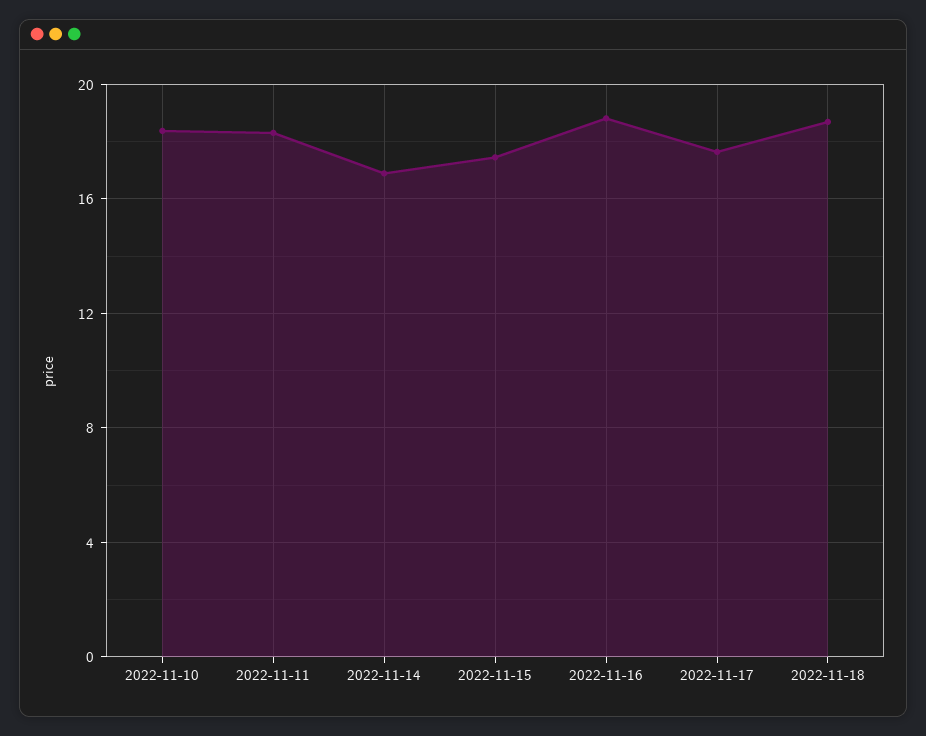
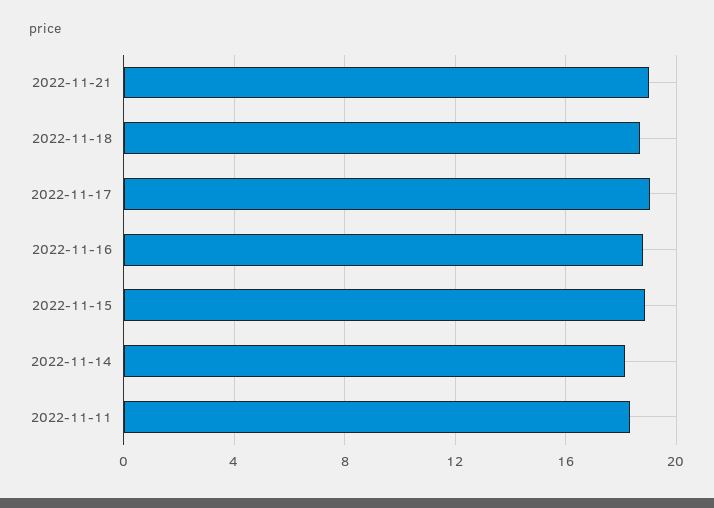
2022-11-10: 18.5 -> none
2022-11-14: 17 -> 18
2022-11-15: 17.5 -> 19
2022-11-17: 17.5 -> 19
2022-11-21: none -> 19

